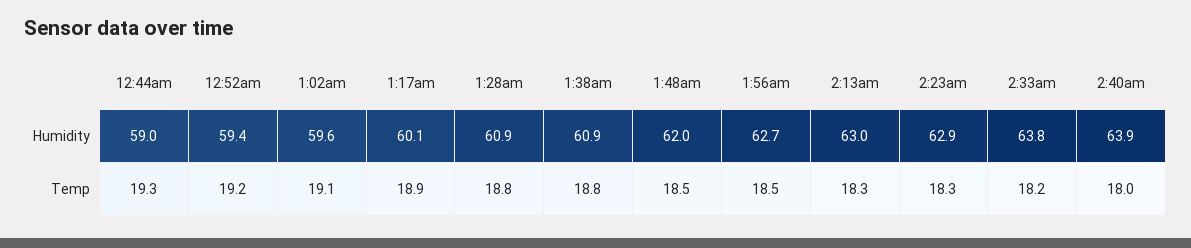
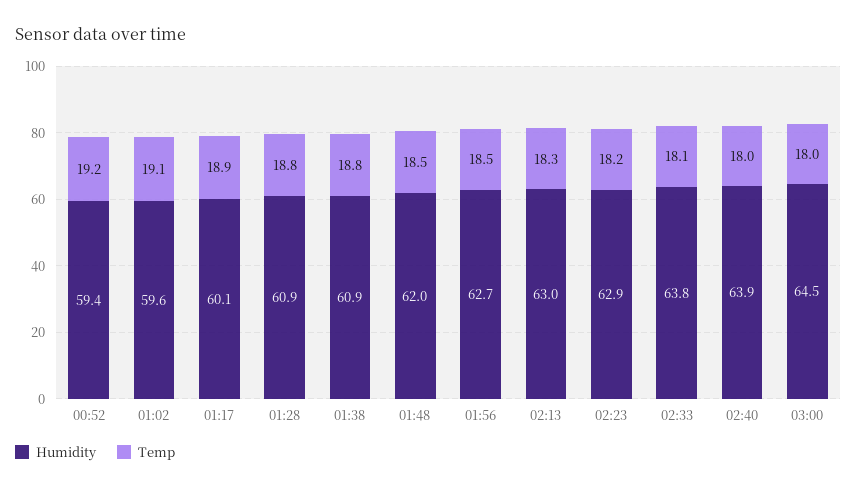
Humidity, 12:44am: 59 -> none
Temp, 12:44am: 19.3 -> none
Temp, 2:23am: 18.3 -> 18.2
Temp, 2:33am: 18.2 -> 18.1
Humidity, 03:00: none -> 64.5
Temp, 03:00: none -> 18

